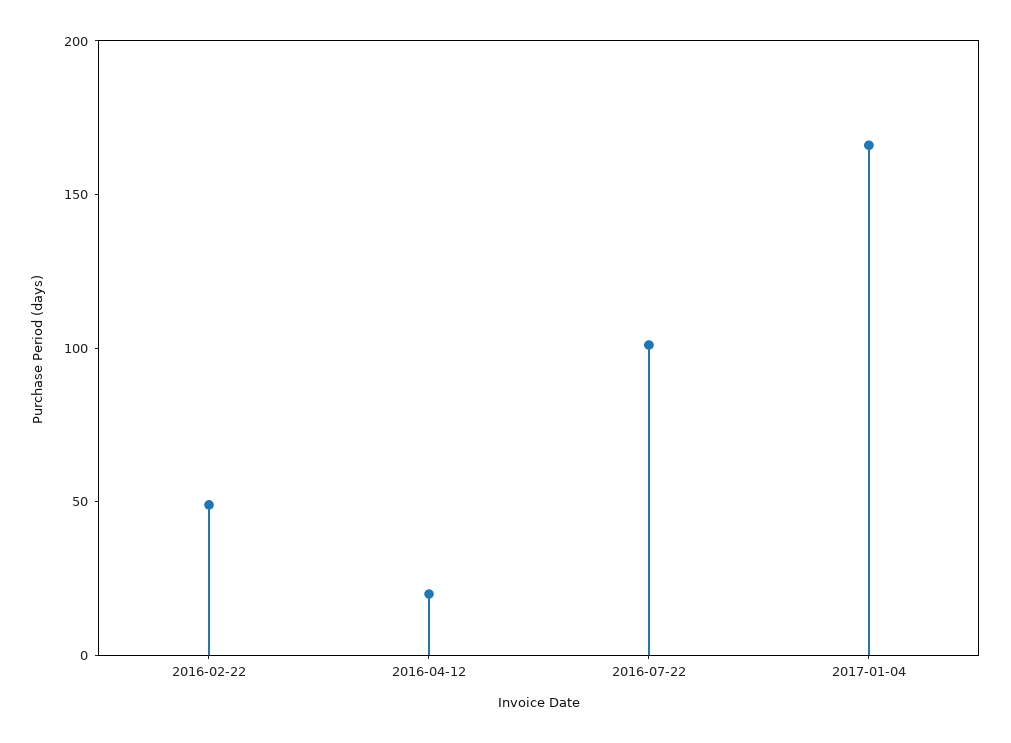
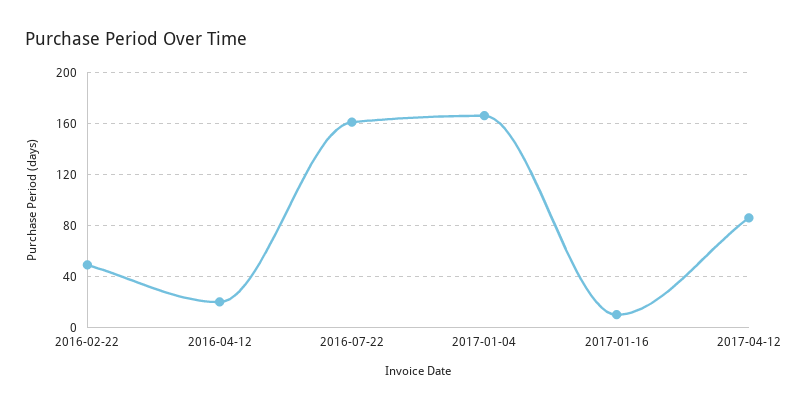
2016-07-22: 100 -> 160
2017-01-16: none -> 10
2017-04-12: none -> 85

